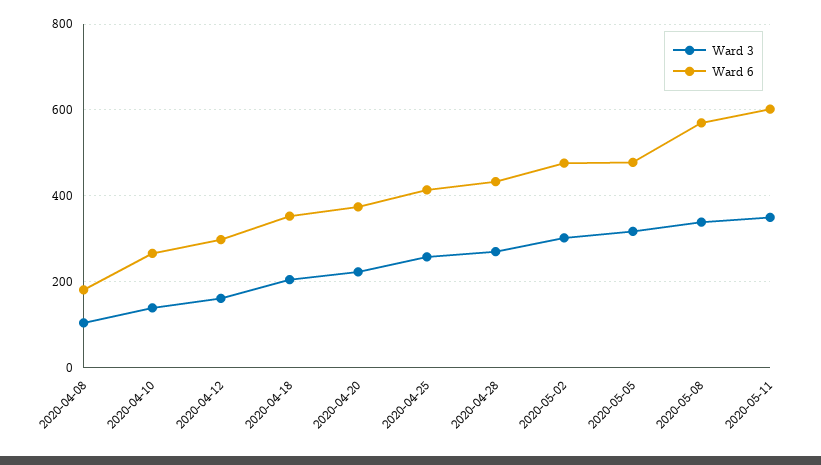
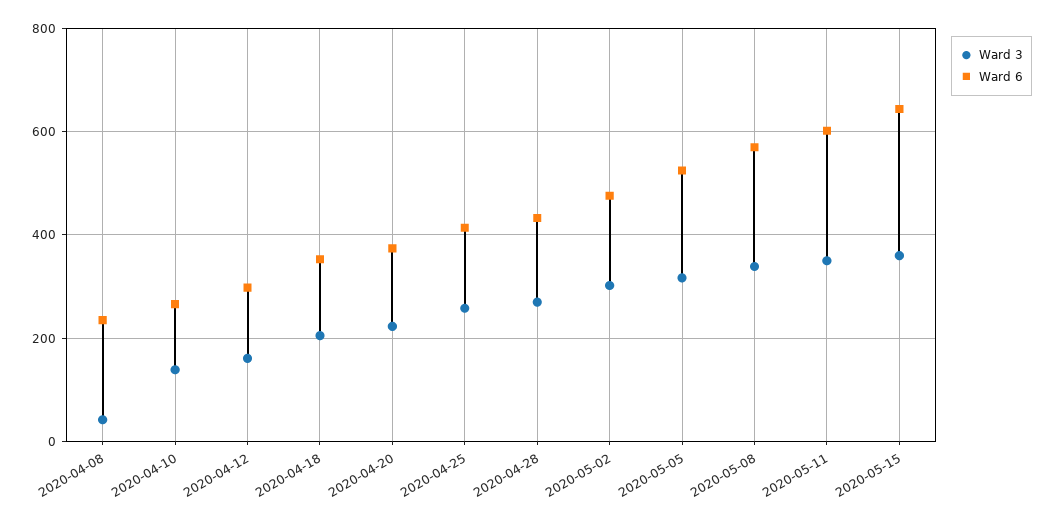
Ward 3, 2020-04-08: 100 -> 40
Ward 6, 2020-04-08: 180 -> 240
Ward 6, 2020-05-05: 480 -> 520
Ward 3, 2020-05-15: none -> 360
Ward 6, 2020-05-15: none -> 640

